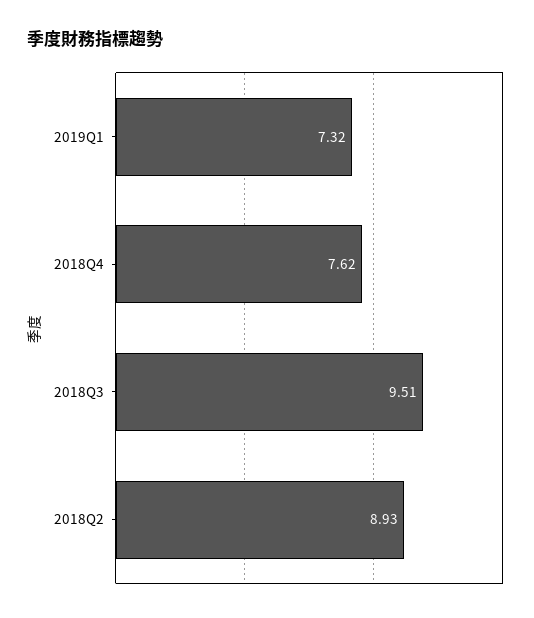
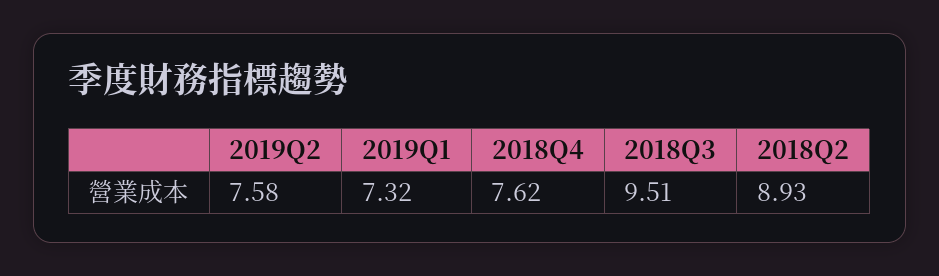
2019Q2: none -> 7.58

